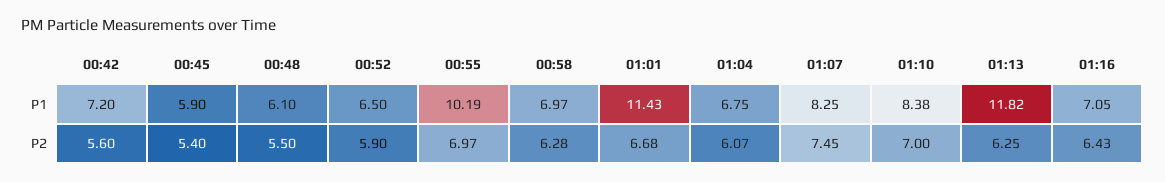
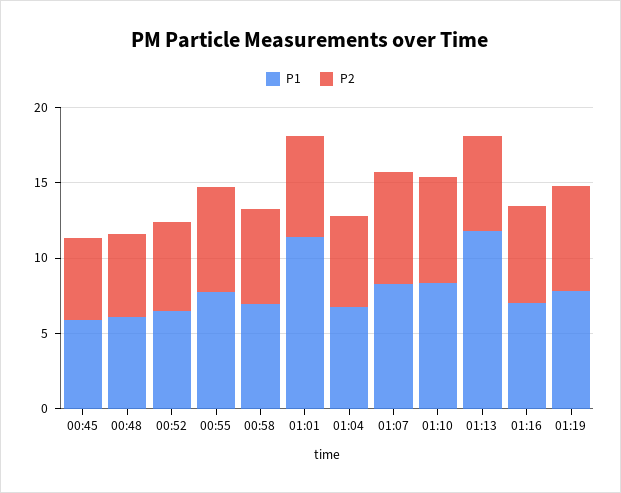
P1, 00:42: 7.2 -> none
P1, 00:55: 10.19 -> 8
P2, 00:42: 5.6 -> none
P1, 01:19: none -> 8
P2, 01:19: none -> 7

